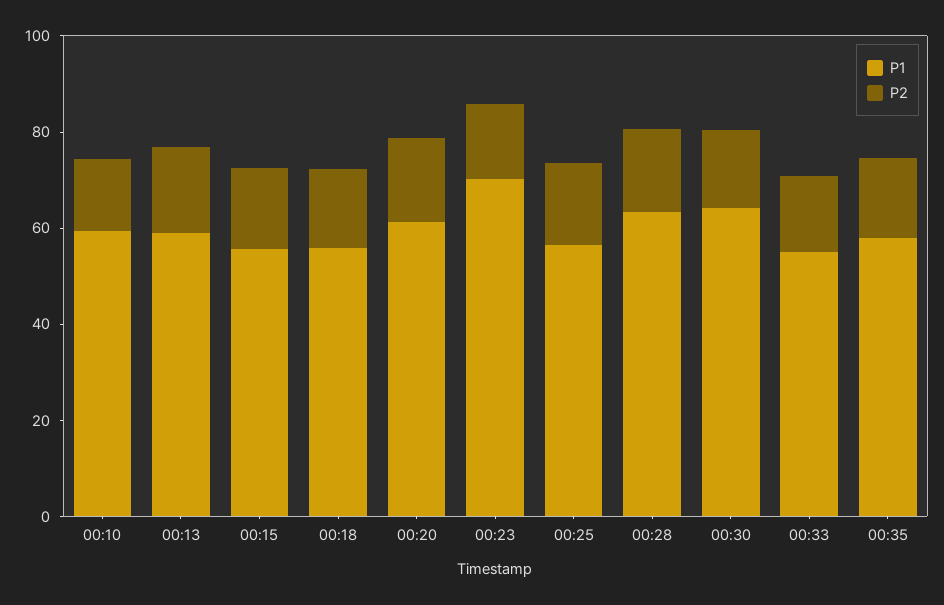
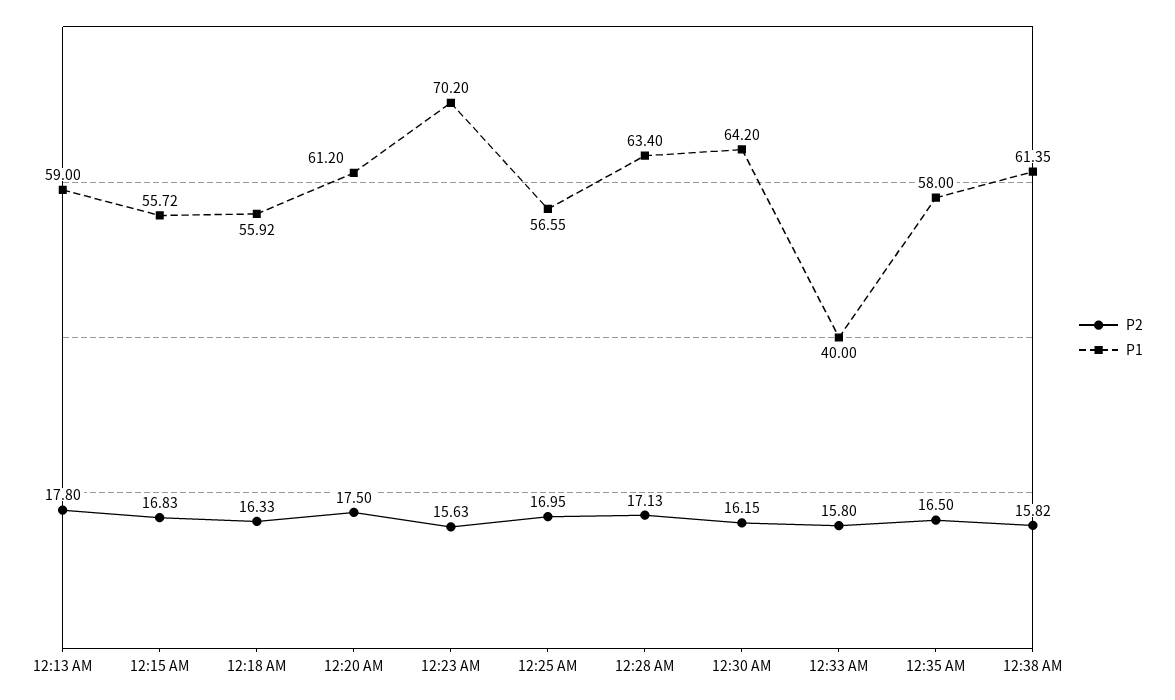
P1, 00:10: 60 -> none
P2, 00:10: 15 -> none
P1, 00:33: 55 -> 40
P2, 12:38 AM: none -> 15.82
P1, 12:38 AM: none -> 61.35

